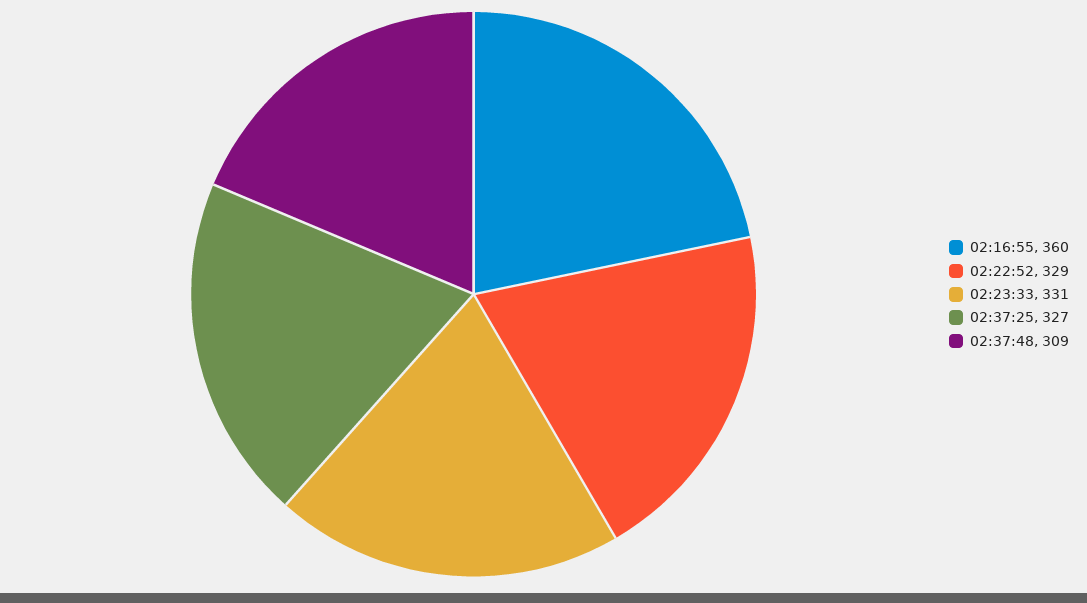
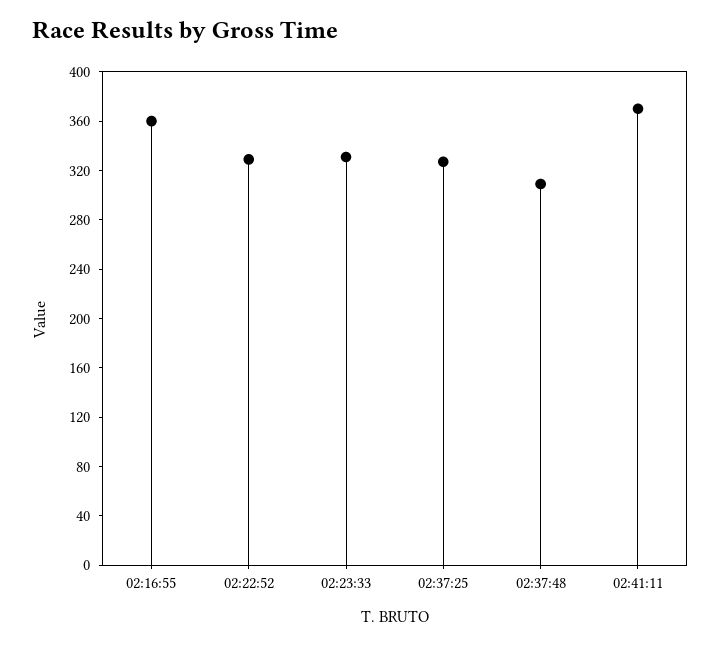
02:41:11: none -> 370

